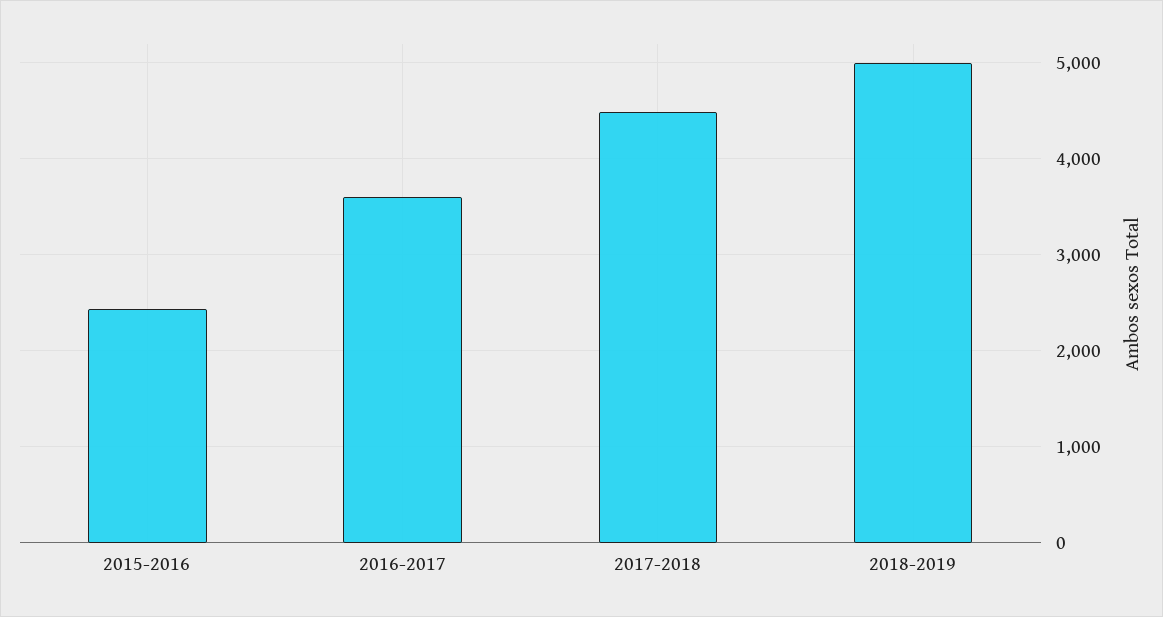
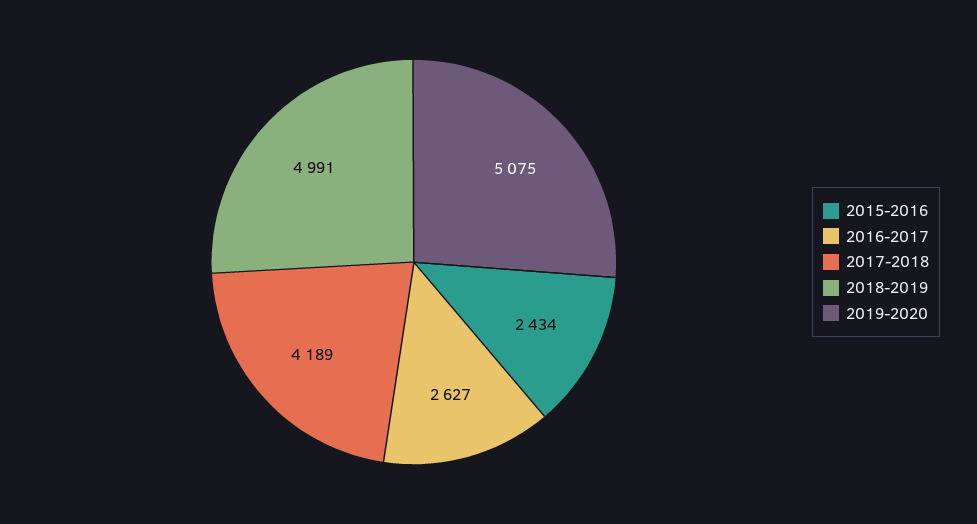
2016-2017: 3600 -> 2627
2017-2018: 4500 -> 4189
2019-2020: none -> 5075

